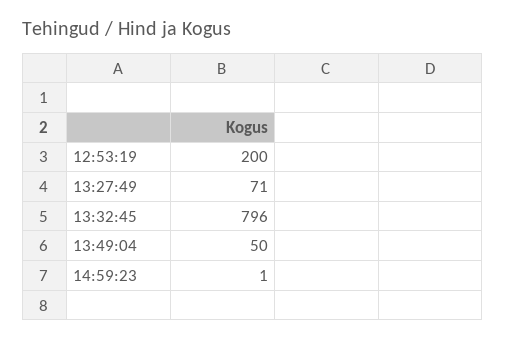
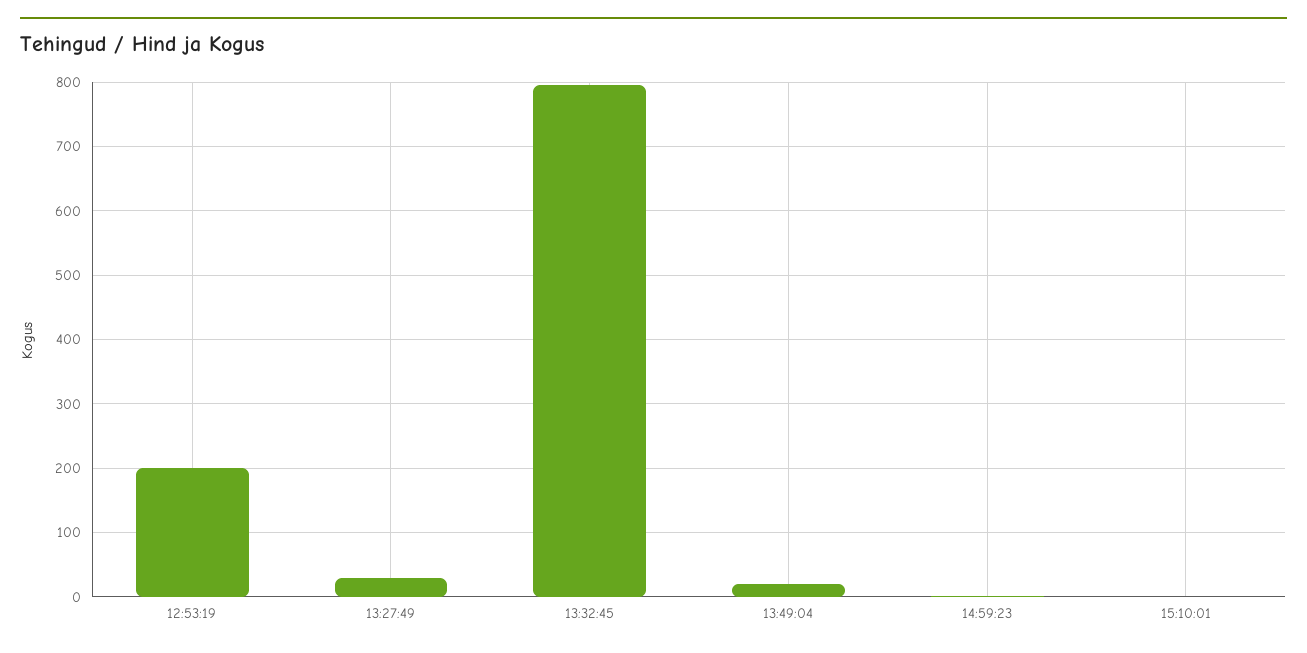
13:27:49: 71 -> 30
13:49:04: 50 -> 20
15:10:01: none -> 0

